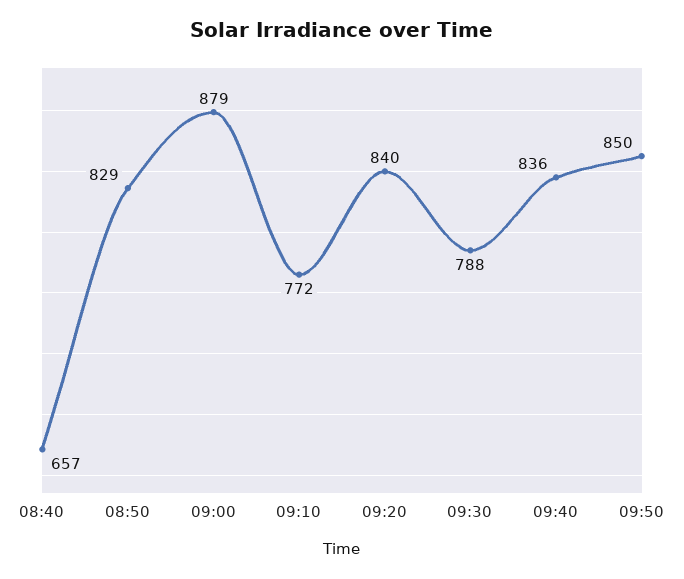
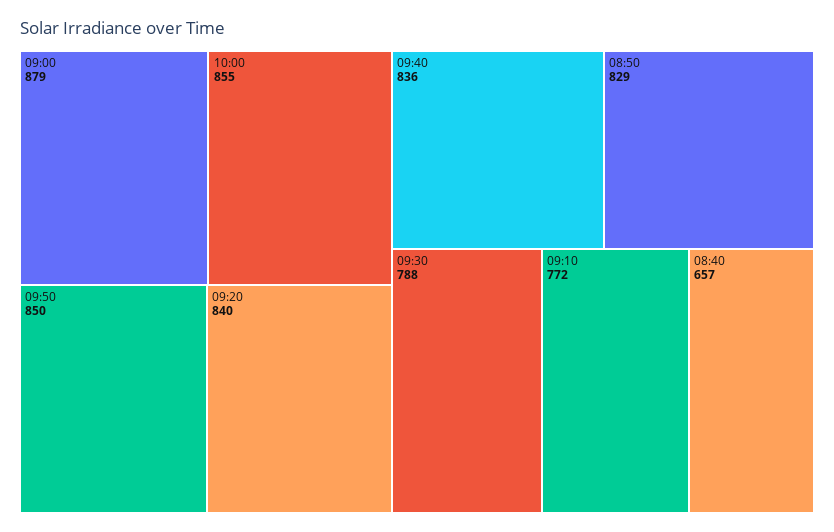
10:00: none -> 855

